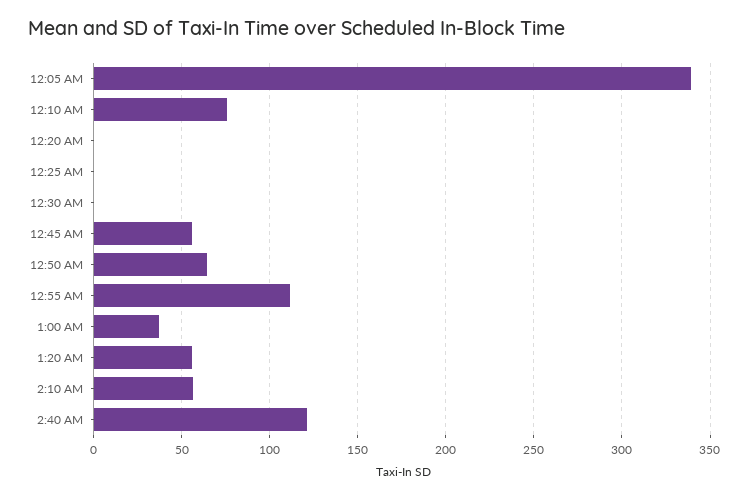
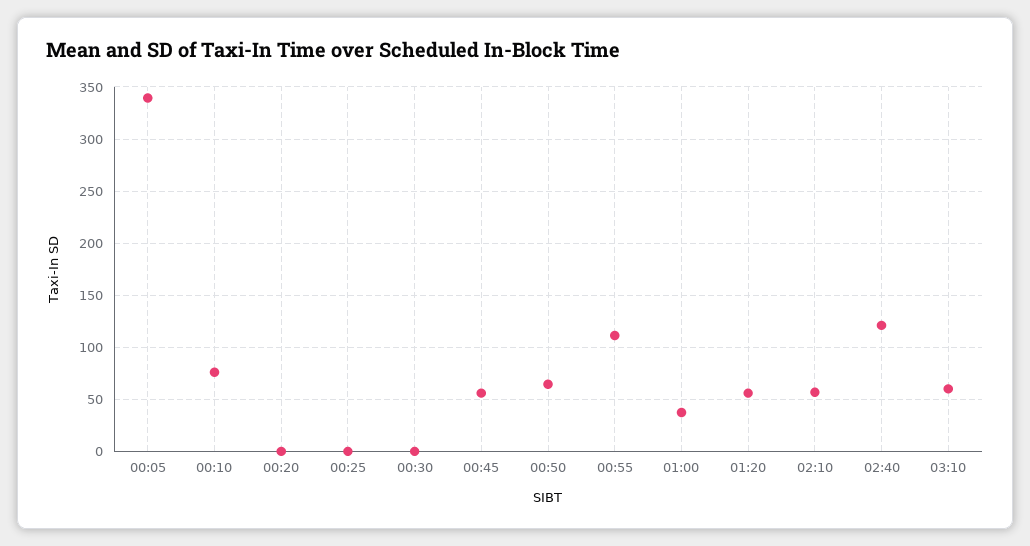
03:10: none -> 60

